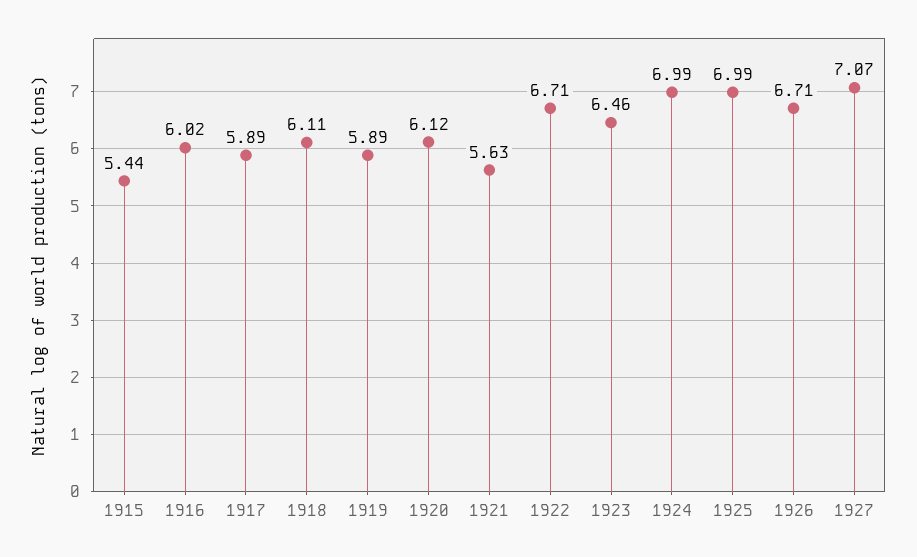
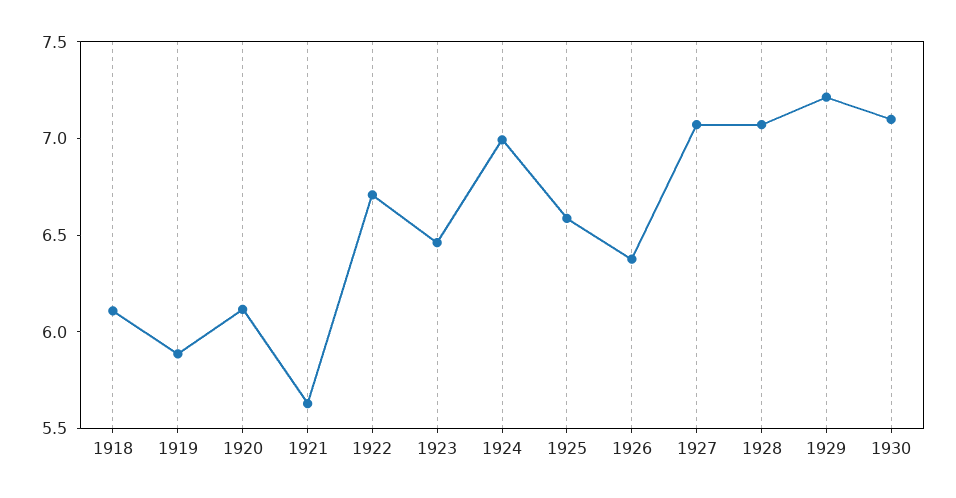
1915: 5.44 -> none
1916: 6.02 -> none
1917: 5.89 -> none
1925: 6.99 -> 6.6
1926: 6.71 -> 6.4
1928: none -> 7.1
1929: none -> 7.2
1930: none -> 7.1

